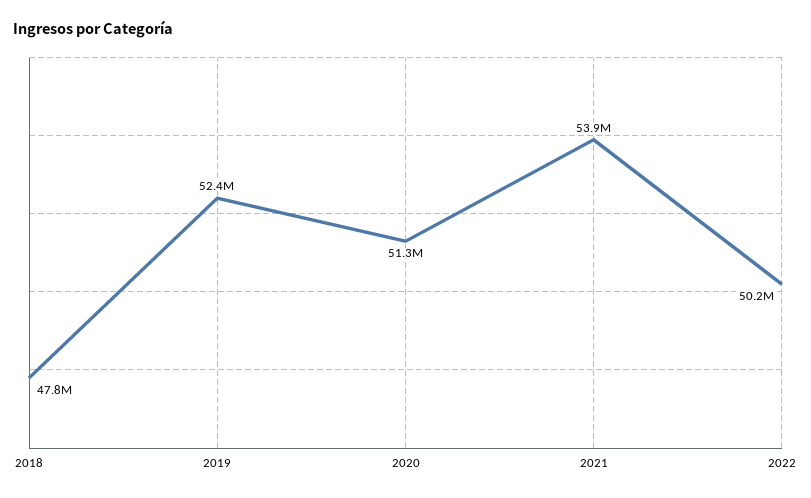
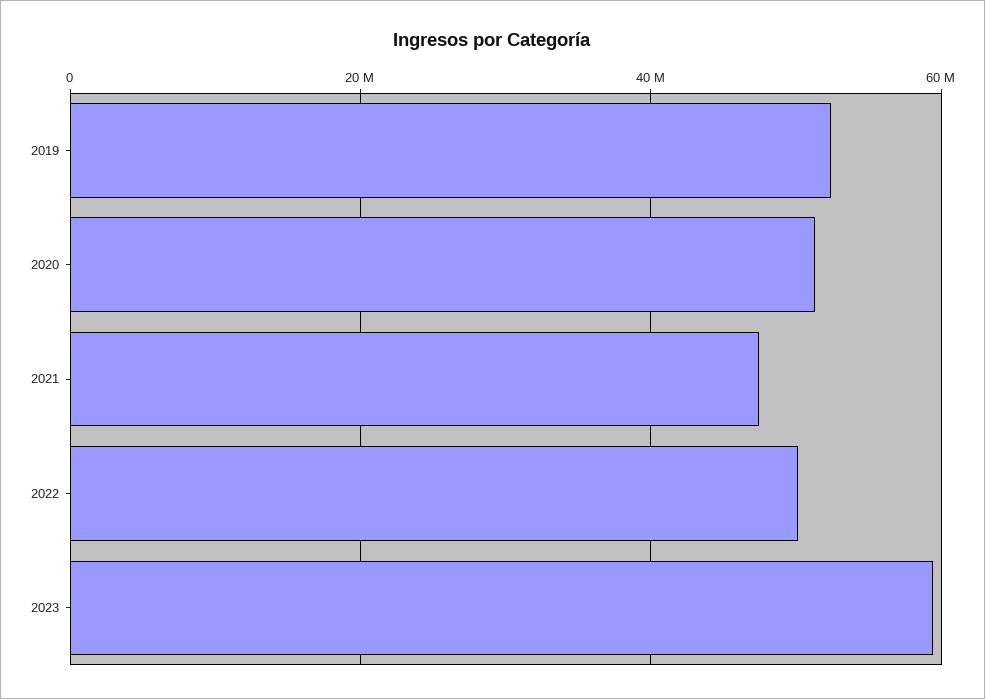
2018: 47800000 -> none
2021: 53900000 -> 48000000
2023: none -> 60000000

